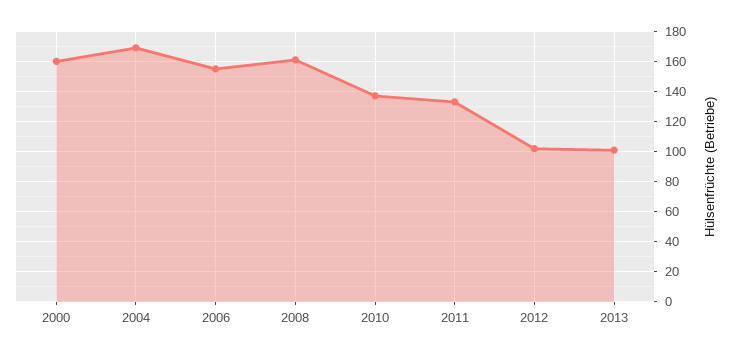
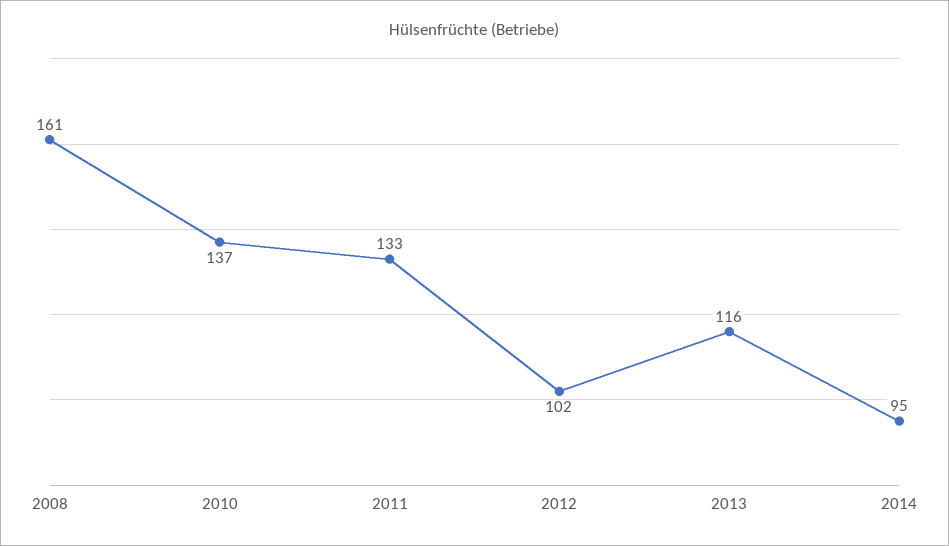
2000: 160 -> none
2004: 170 -> none
2006: 155 -> none
2013: 100 -> 116
2014: none -> 95

